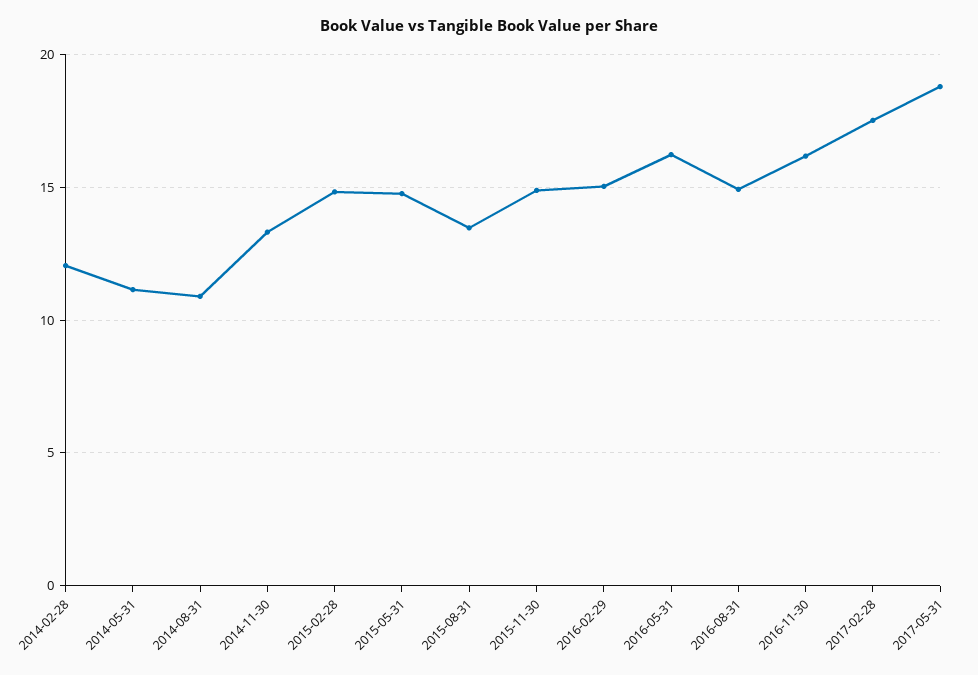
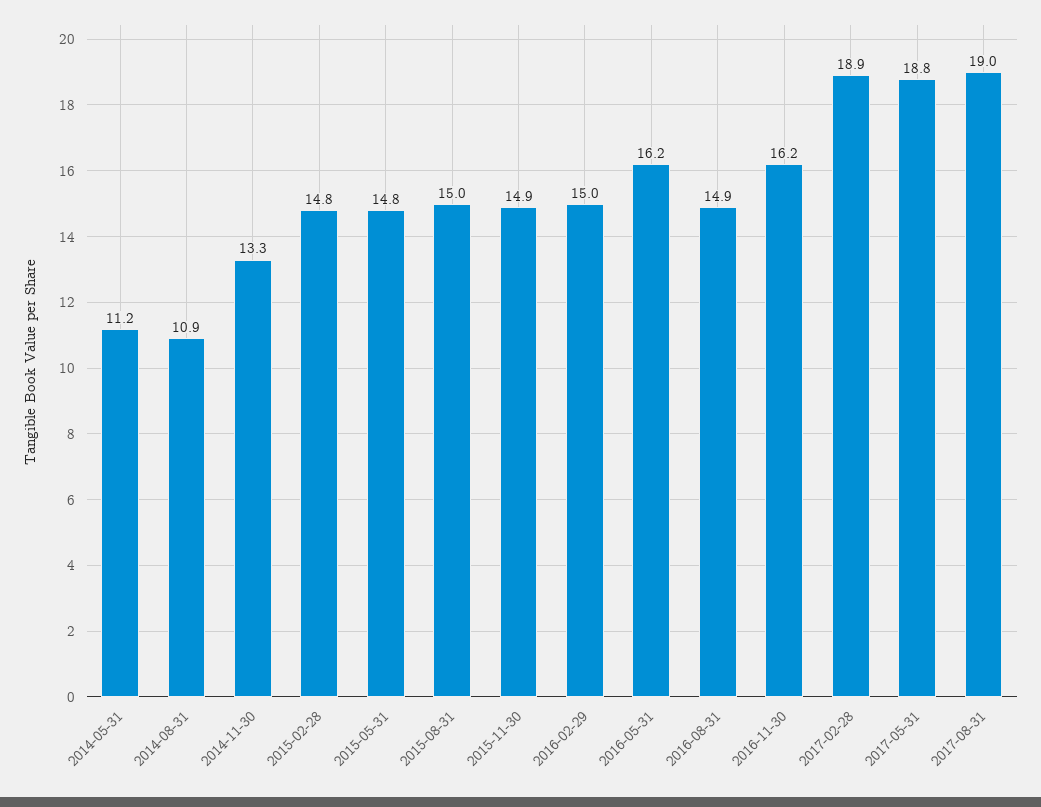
2014-02-28: 12 -> none
2015-08-31: 13.5 -> 15
2017-02-28: 17.5 -> 18.9
2017-08-31: none -> 19

